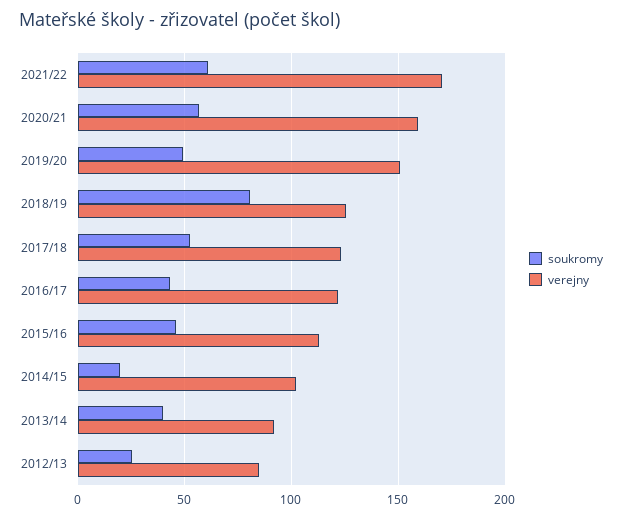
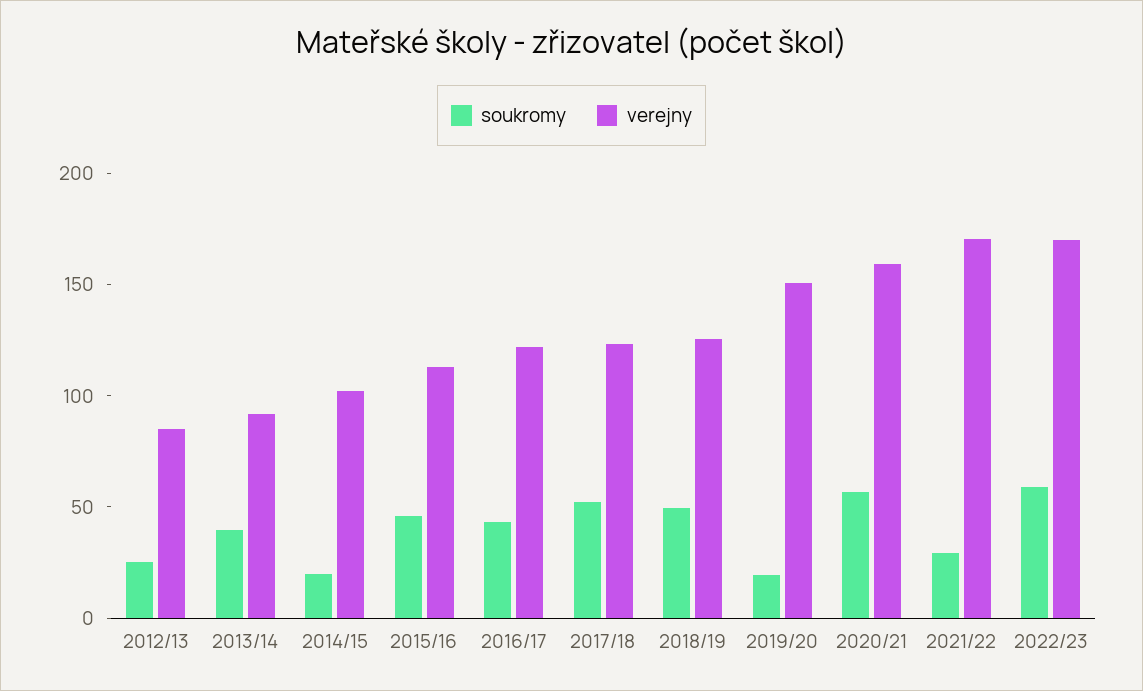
soukromy, 2021/22: 60 -> 30
soukromy, 2019/20: 50 -> 20
soukromy, 2018/19: 80 -> 50
soukromy, 2022/23: none -> 60
verejny, 2022/23: none -> 170

